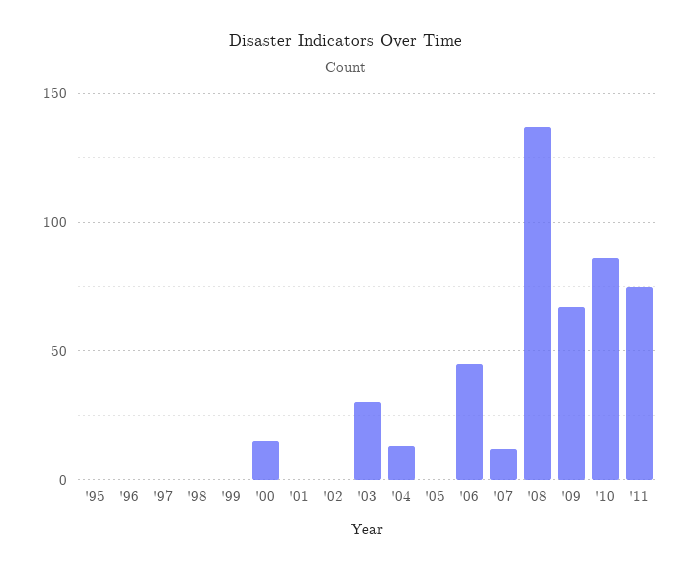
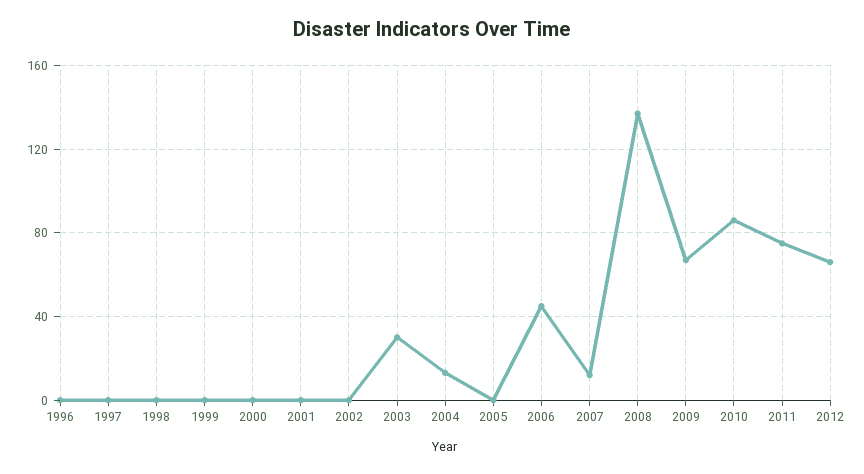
'95: 0 -> none
'00: 15 -> 0
2012: none -> 65

